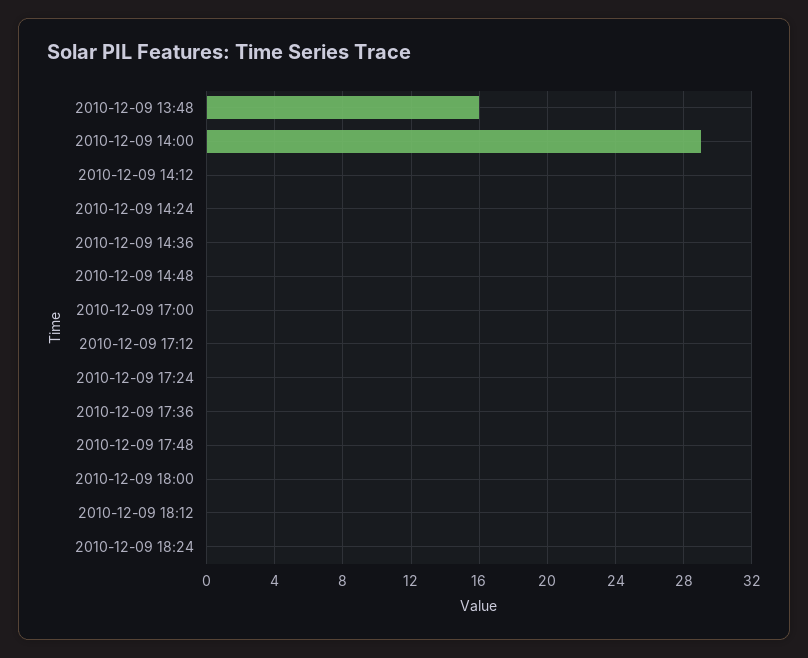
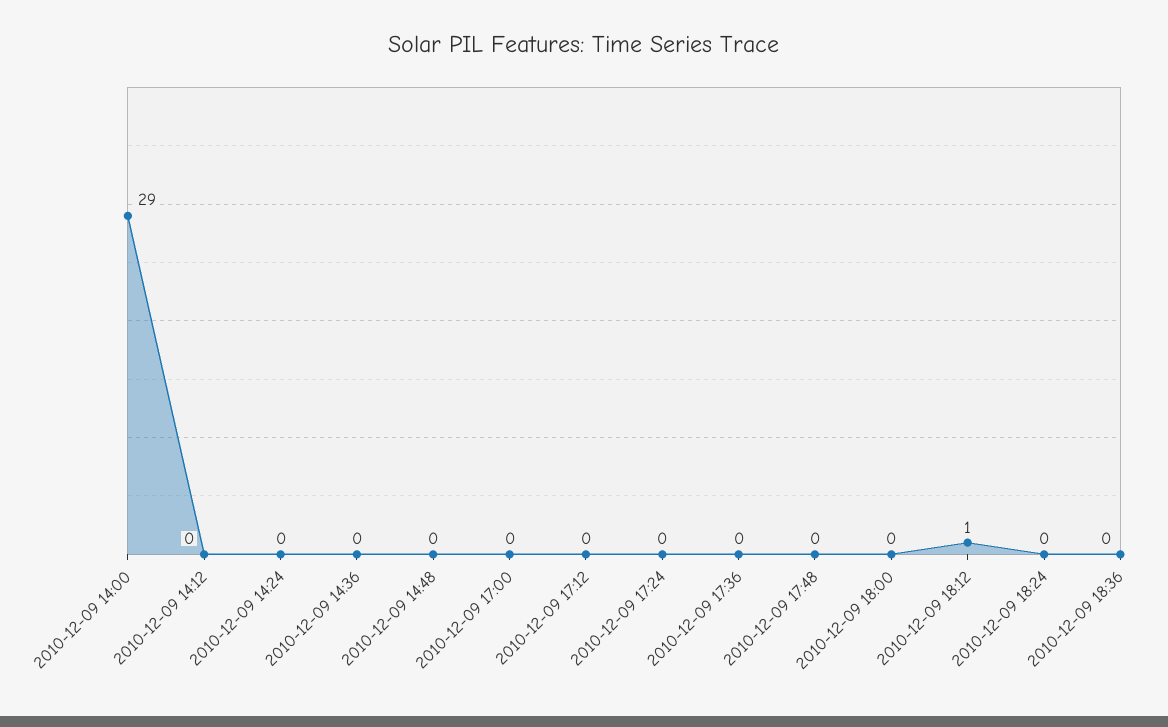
2010-12-09 13:48: 16 -> none
2010-12-09 18:12: 0 -> 1
2010-12-09 18:36: none -> 0

